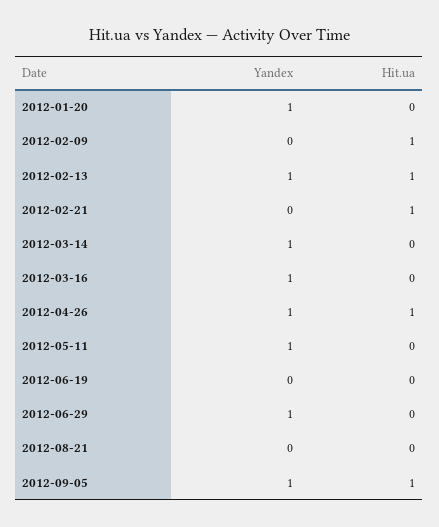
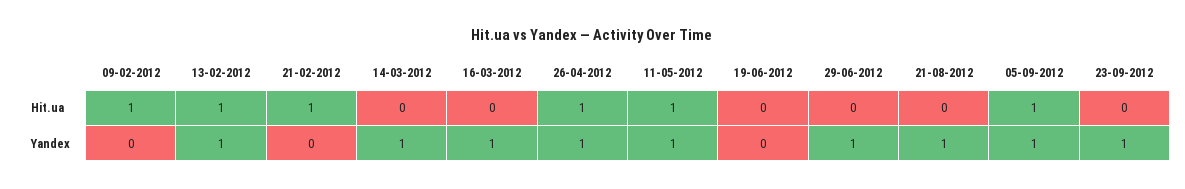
Yandex, 2012-01-20: 1 -> none
Hit.ua, 2012-01-20: 0 -> none
Hit.ua, 2012-05-11: 0 -> 1
Yandex, 2012-08-21: 0 -> 1
Hit.ua, 23-09-2012: none -> 0
Yandex, 23-09-2012: none -> 1

